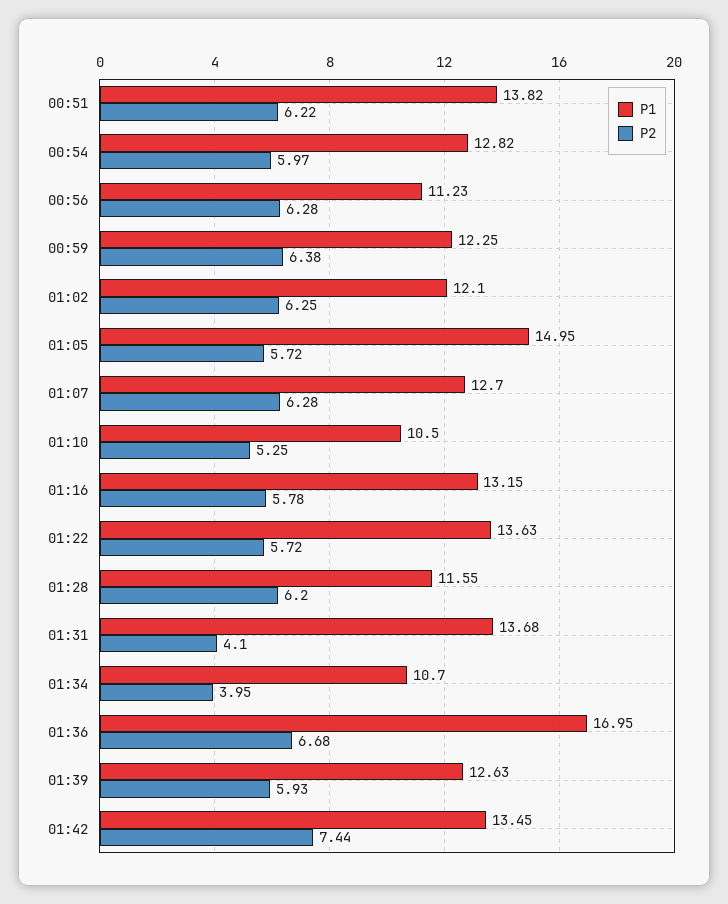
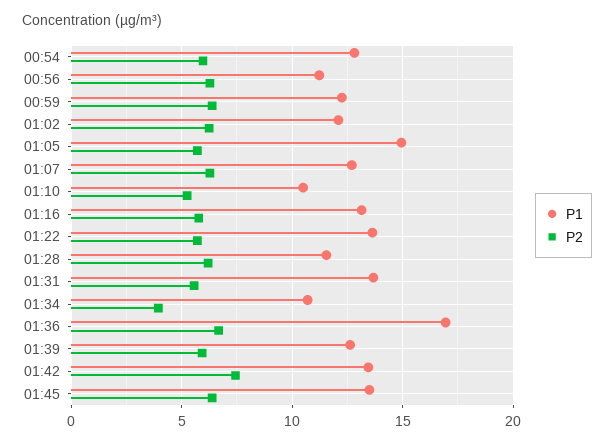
P1, 00:51: 13.82 -> none
P2, 00:51: 6.22 -> none
P2, 01:31: 4.1 -> 5.5
P1, 01:45: none -> 13.5
P2, 01:45: none -> 6.5

